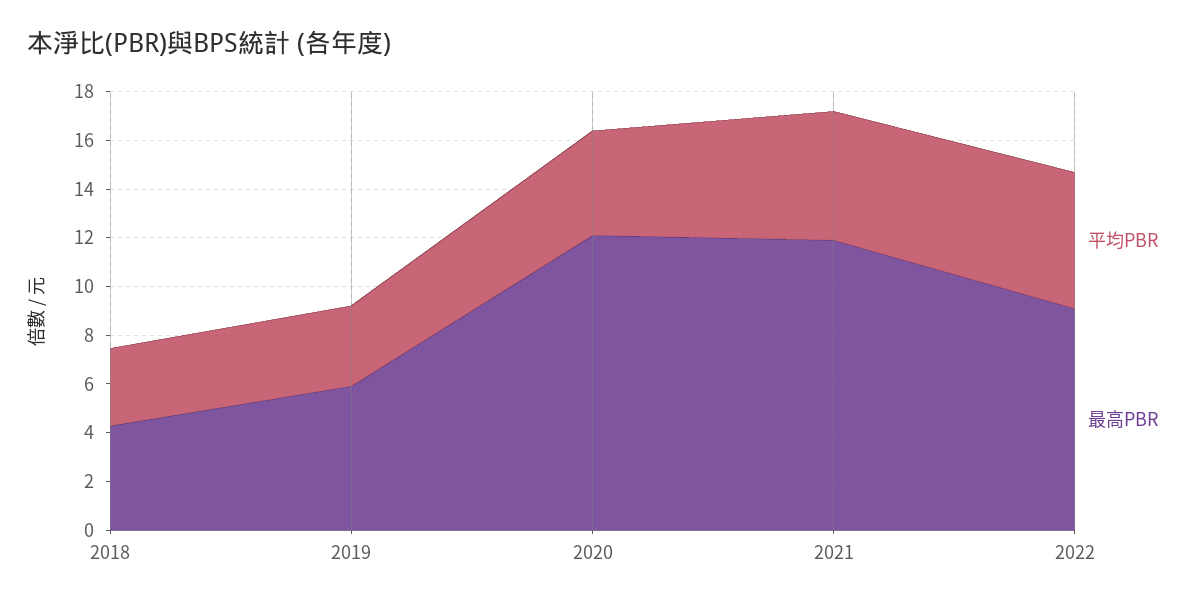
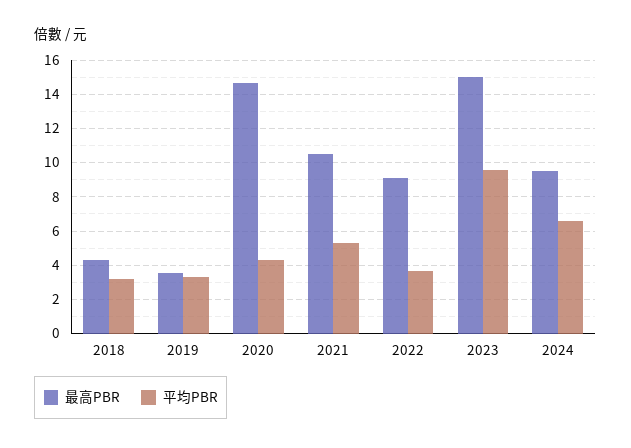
最高PBR, 2019: 6 -> 3.5
最高PBR, 2020: 12 -> 14.5
最高PBR, 2021: 12 -> 10.5
平均PBR, 2022: 5.5 -> 3.5
最高PBR, 2023: none -> 15
平均PBR, 2023: none -> 9.5
最高PBR, 2024: none -> 9.5
平均PBR, 2024: none -> 6.5

